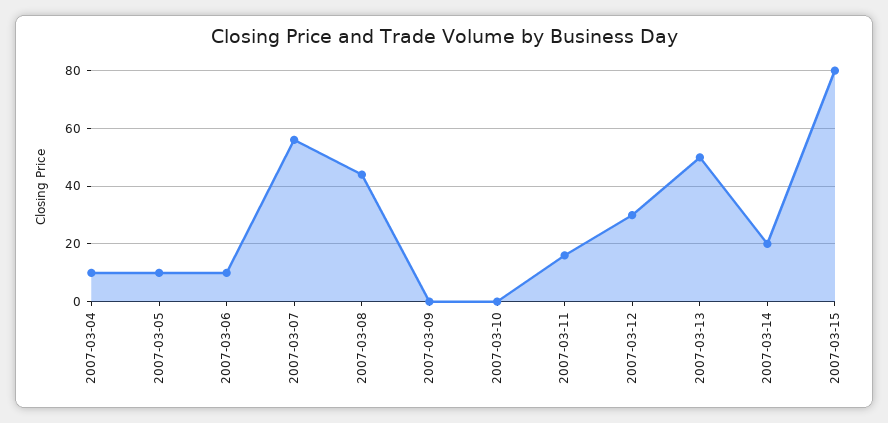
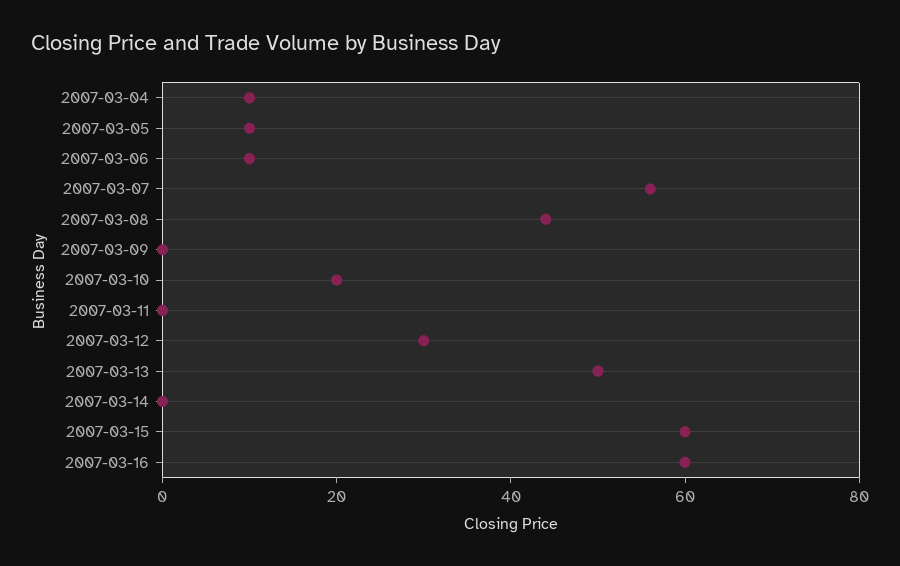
2007-03-10: 0 -> 20
2007-03-11: 15 -> 0
2007-03-14: 20 -> 0
2007-03-15: 80 -> 60
2007-03-16: none -> 60

